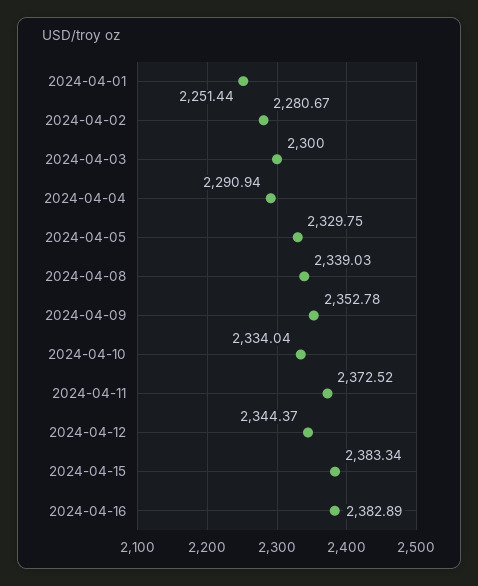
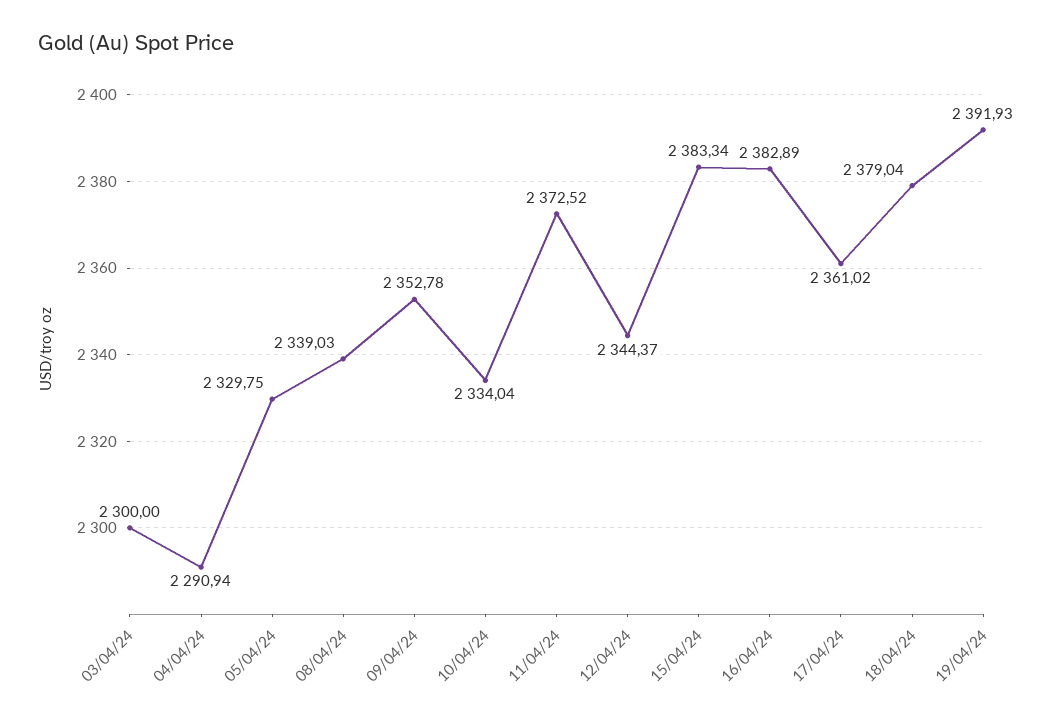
2024-04-01: 2251.44 -> none
2024-04-02: 2280.67 -> none
17/04/24: none -> 2361.02
18/04/24: none -> 2379.04
19/04/24: none -> 2391.93

